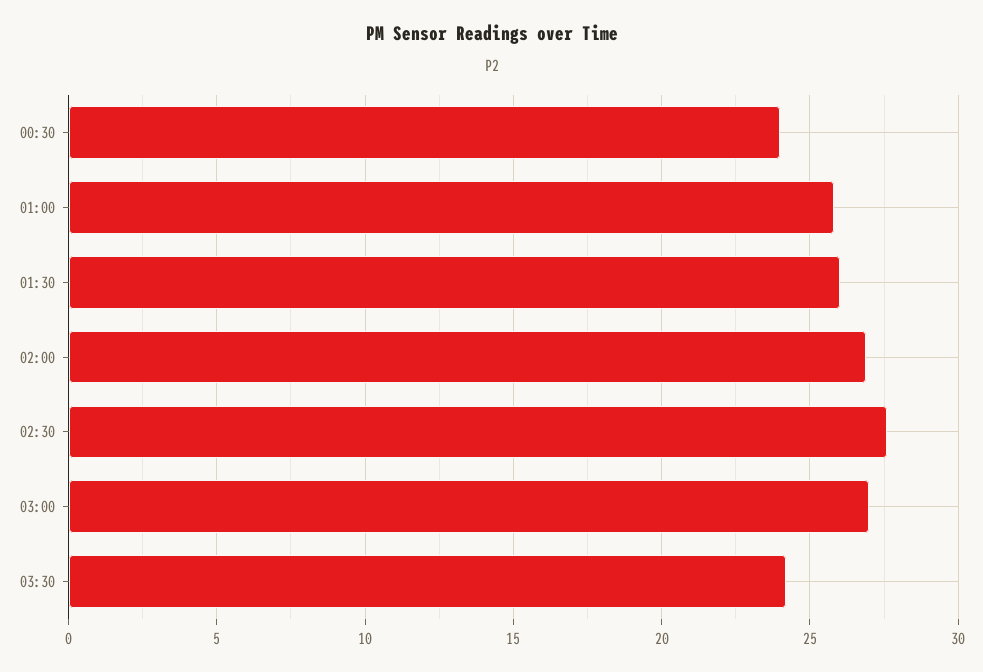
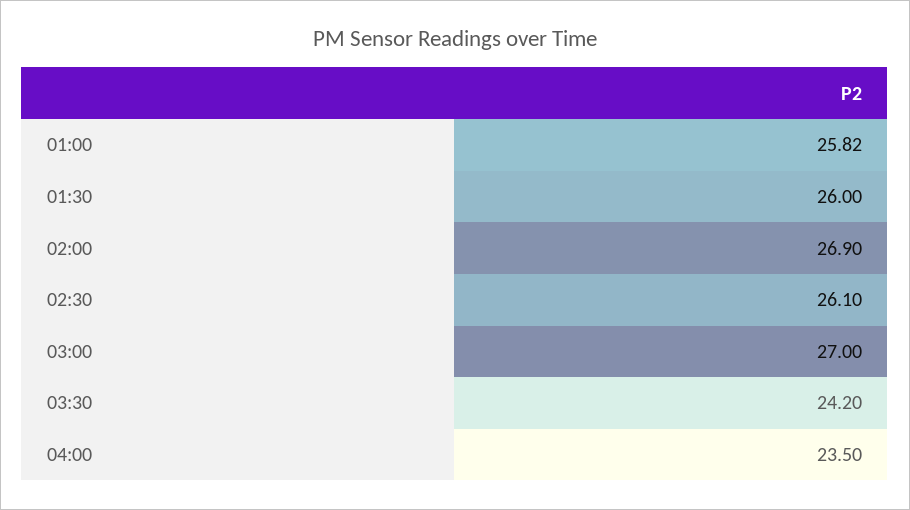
00:30: 24 -> none
02:30: 27.5 -> 26.1
04:00: none -> 23.5

